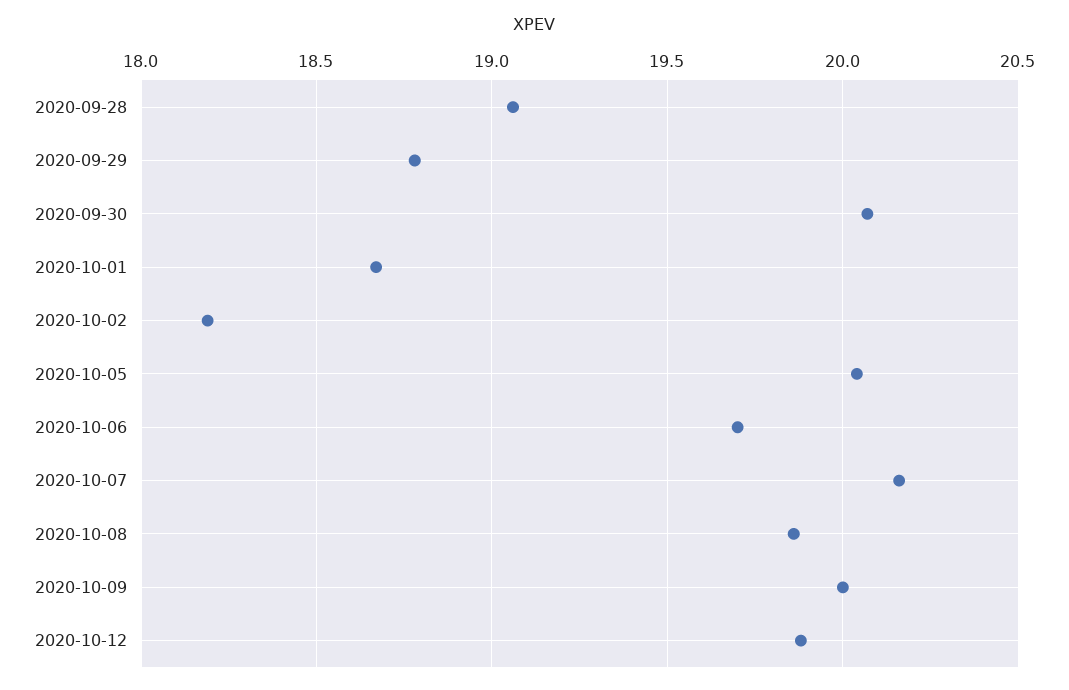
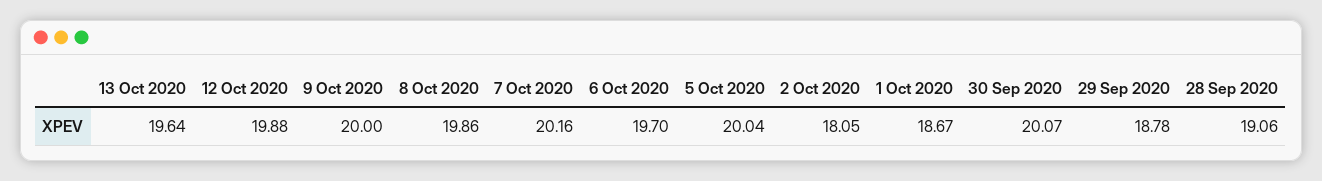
2020-10-02: 18.2 -> 18.05
13 Oct 2020: none -> 19.64

